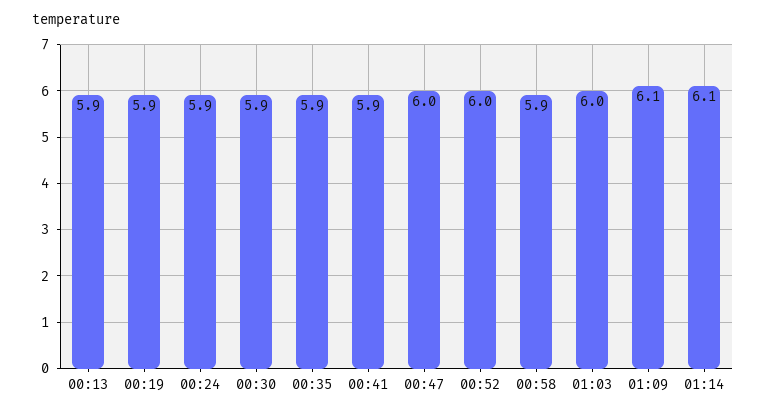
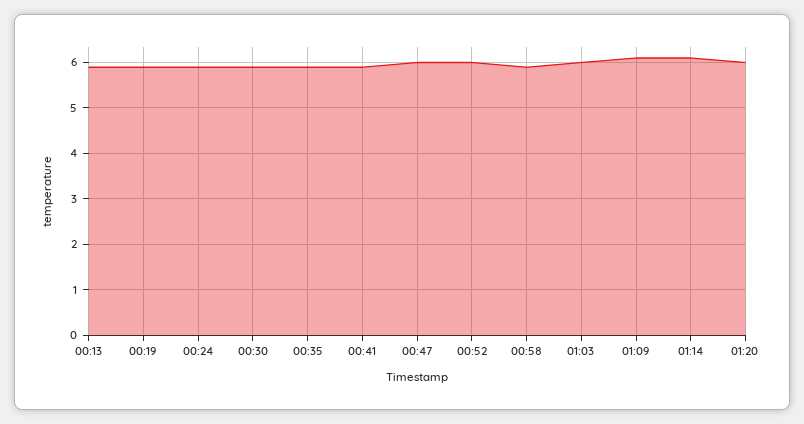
01:20: none -> 6

